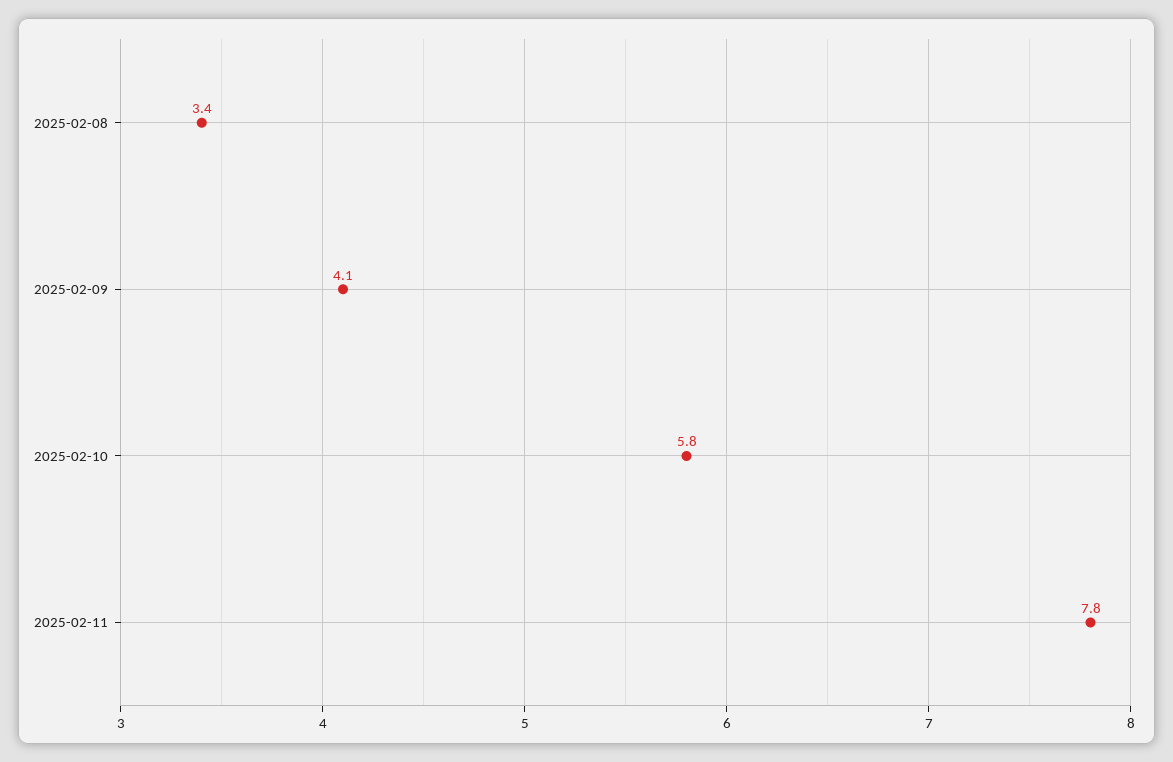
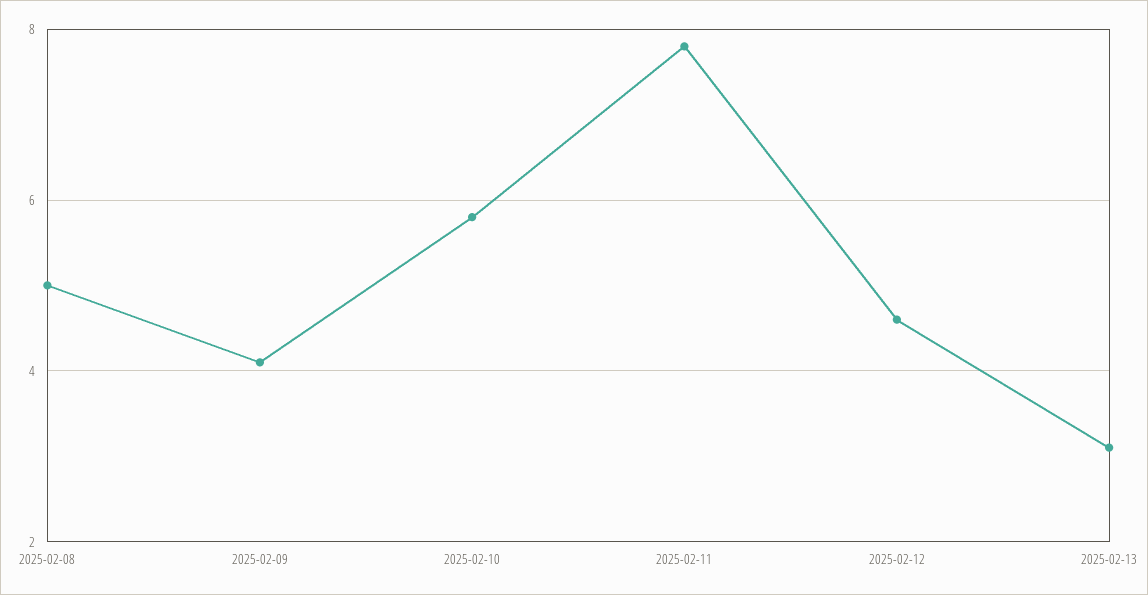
2025-02-08: 3.4 -> 5
2025-02-12: none -> 4.5
2025-02-13: none -> 3

